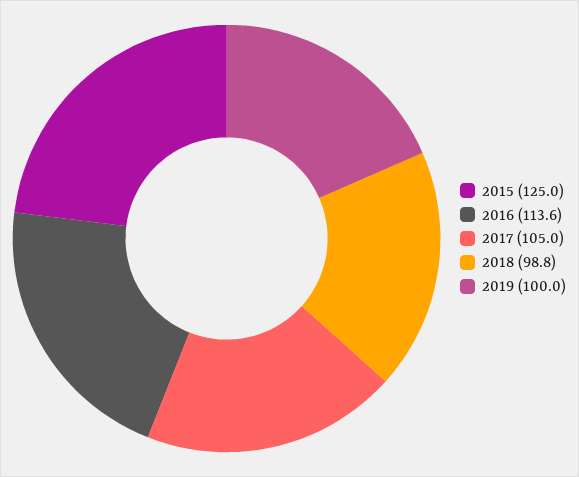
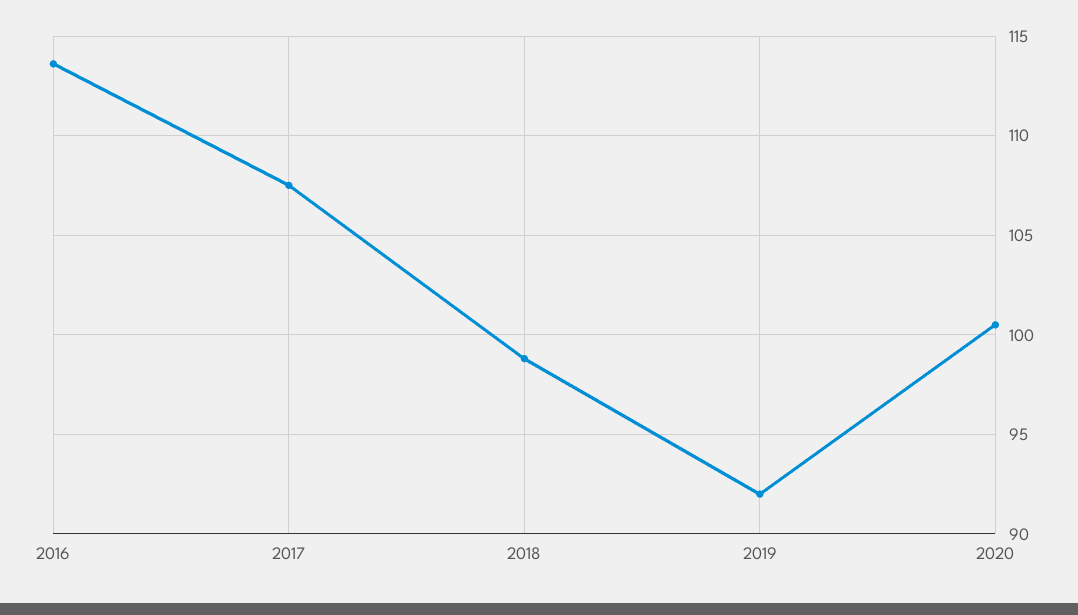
2015: 125 -> none
2017: 105 -> 107.5
2019: 100 -> 92
2020: none -> 100.5

